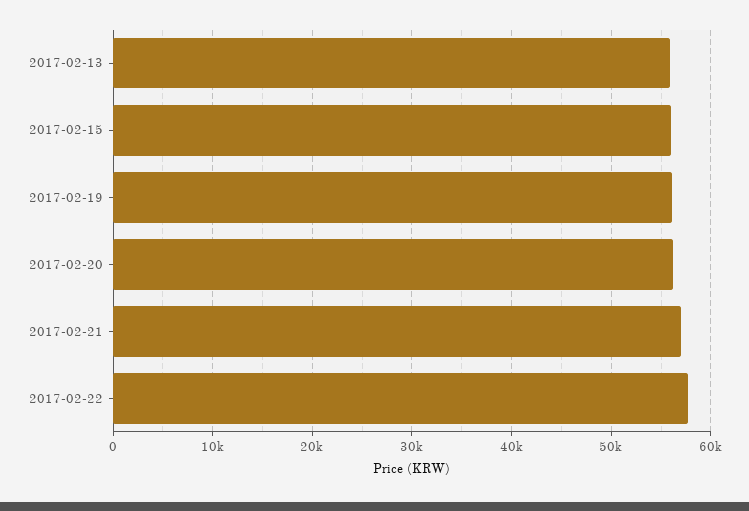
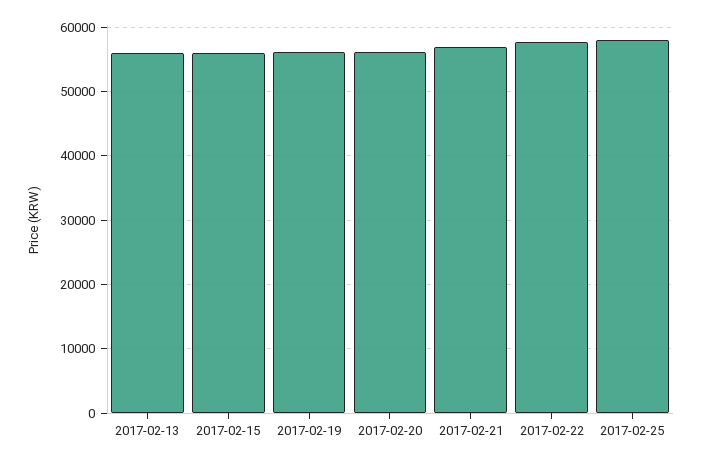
2017-02-25: none -> 58000

